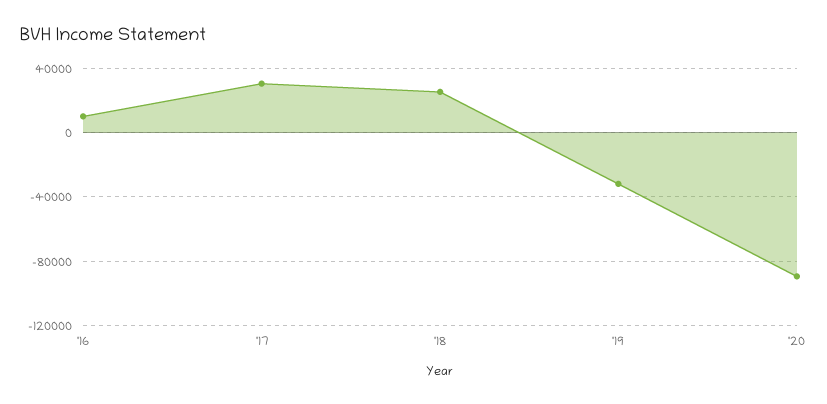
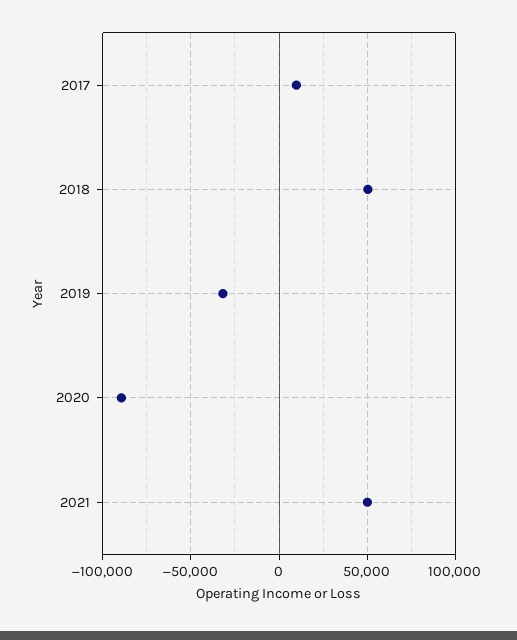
'16: 10000 -> none
'17: 30000 -> 10000
'18: 25000 -> 50000
2021: none -> 50000

